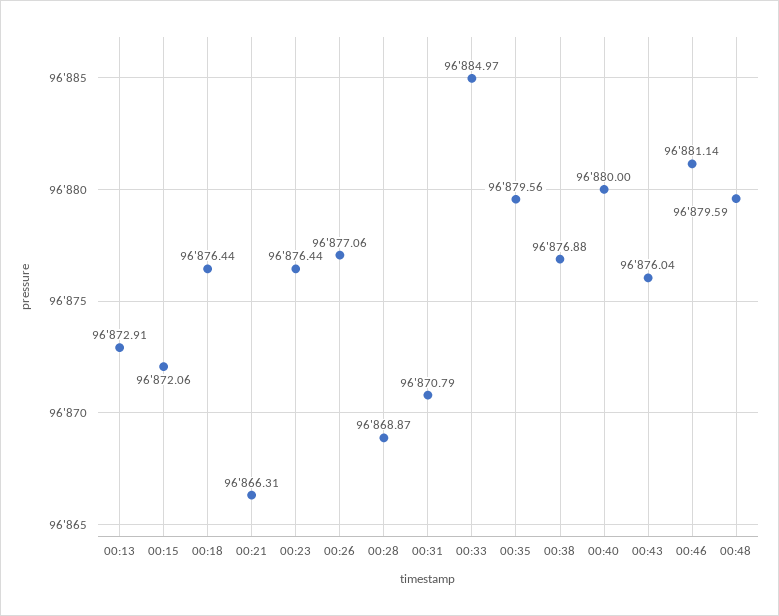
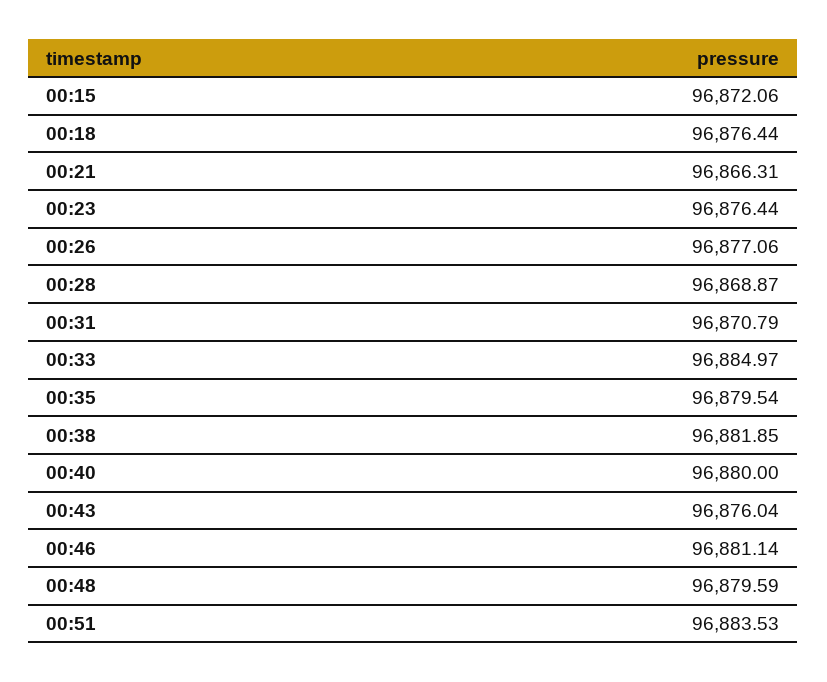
00:13: 96872.91 -> none
00:35: 96879.56 -> 96879.54
00:38: 96876.88 -> 96881.85
00:51: none -> 96883.53

